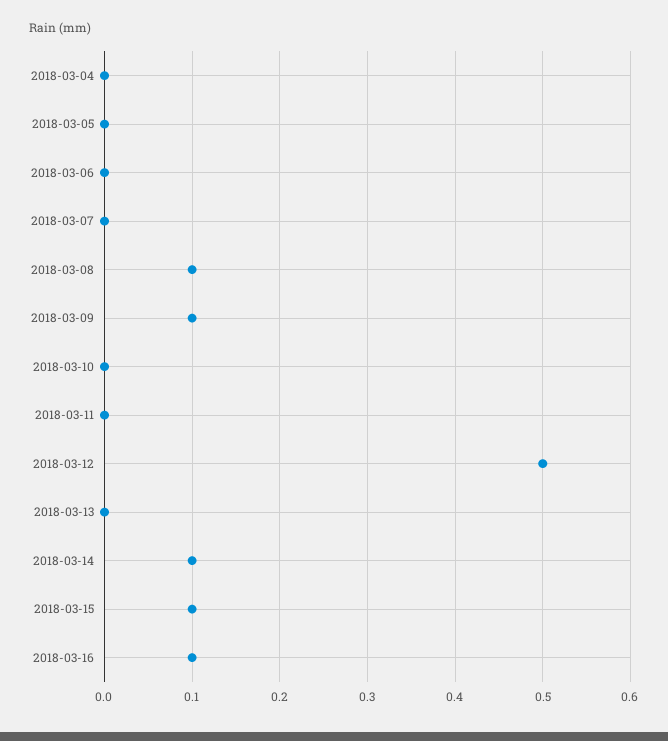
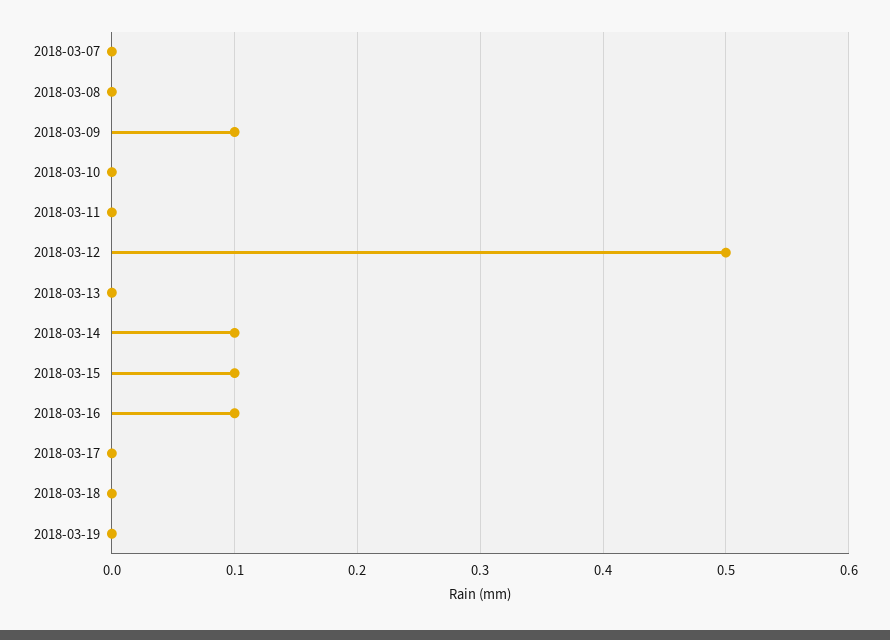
2018-03-04: 0 -> none
2018-03-05: 0 -> none
2018-03-06: 0 -> none
2018-03-08: 0.1 -> 0
2018-03-17: none -> 0
2018-03-18: none -> 0
2018-03-19: none -> 0

